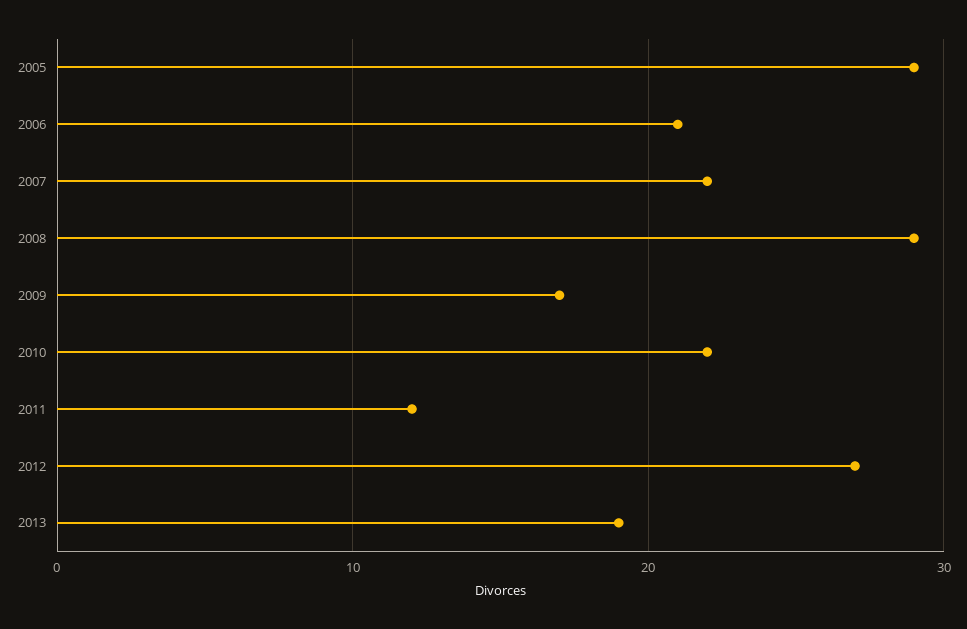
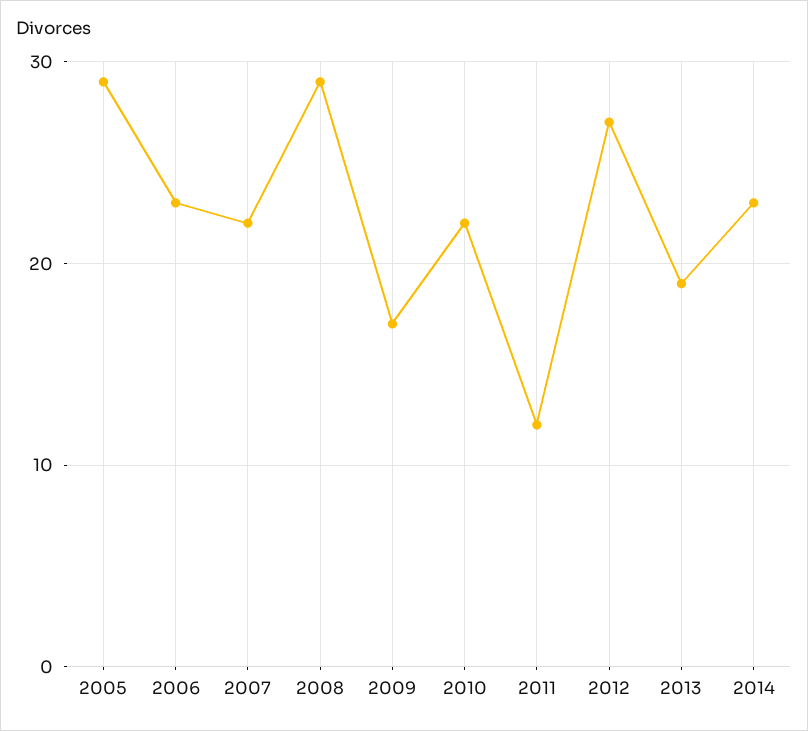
2006: 21 -> 23
2014: none -> 23

